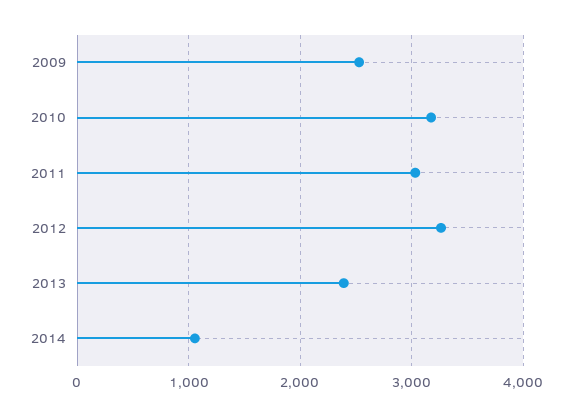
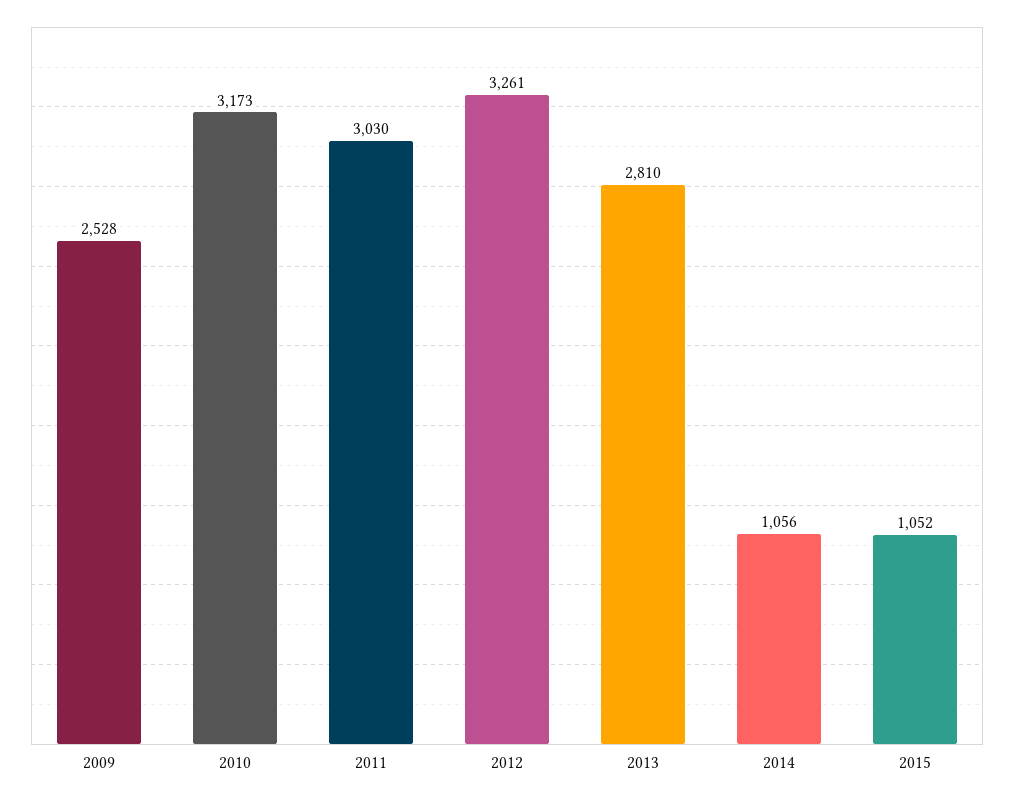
2013: 2400 -> 2810
2015: none -> 1052

